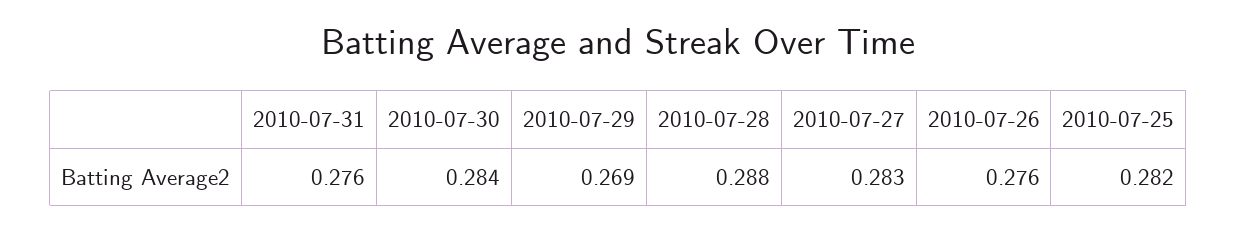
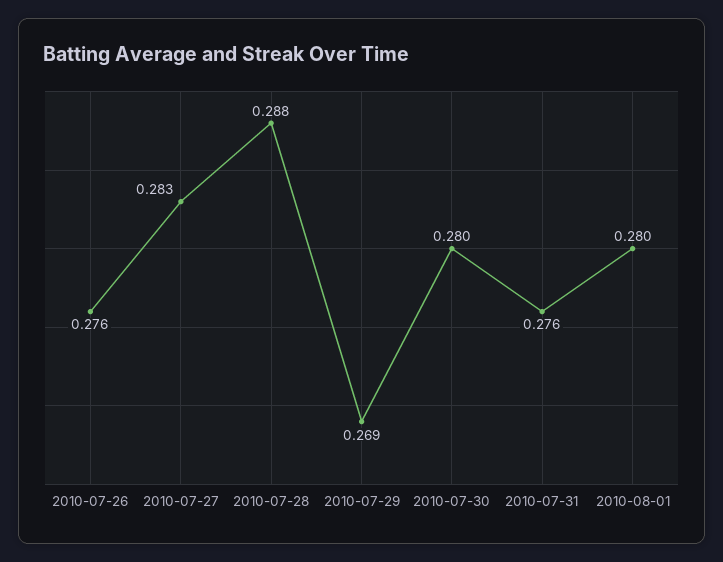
2010-07-30: 0.284 -> 0.28
2010-07-25: 0.282 -> none
2010-08-01: none -> 0.28

